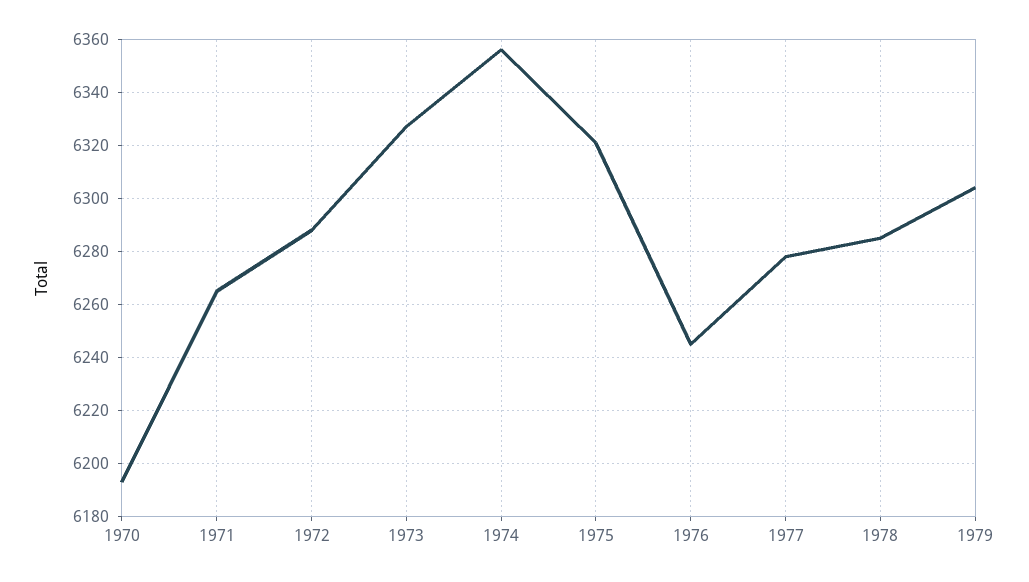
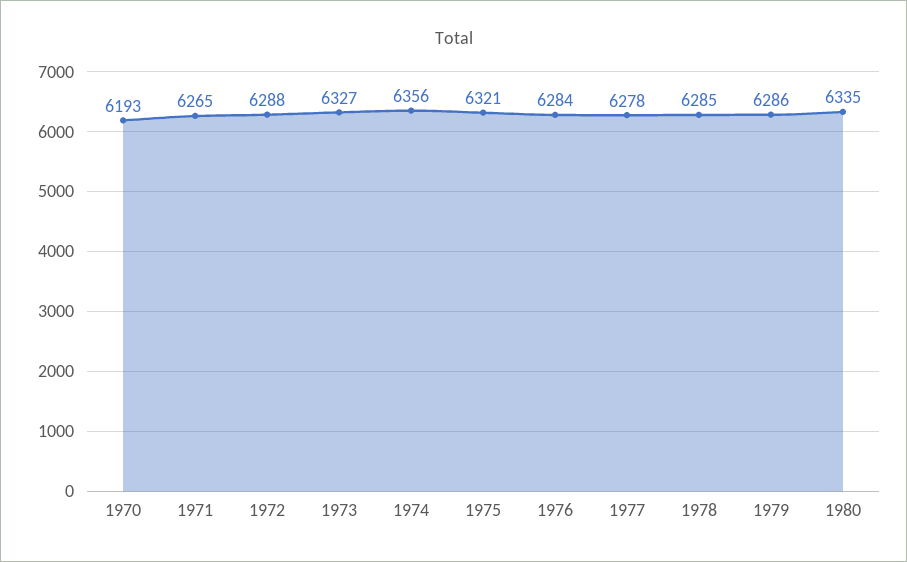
1976: 6245 -> 6284
1979: 6305 -> 6286
1980: none -> 6335

